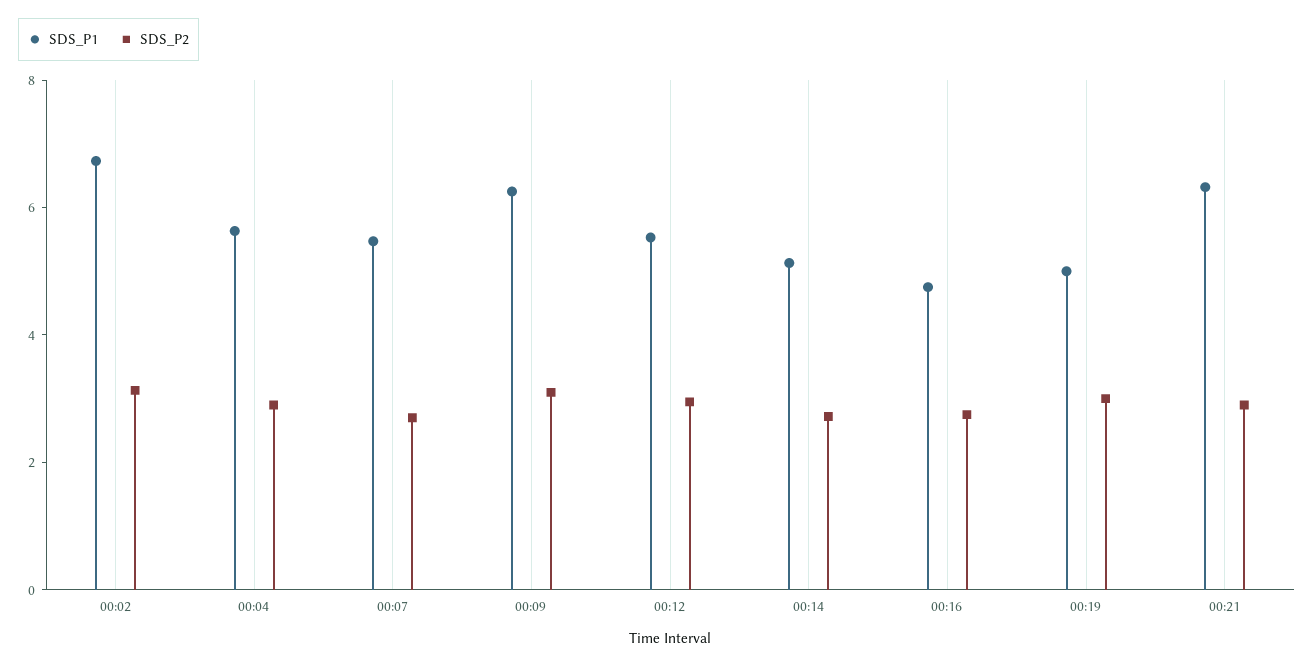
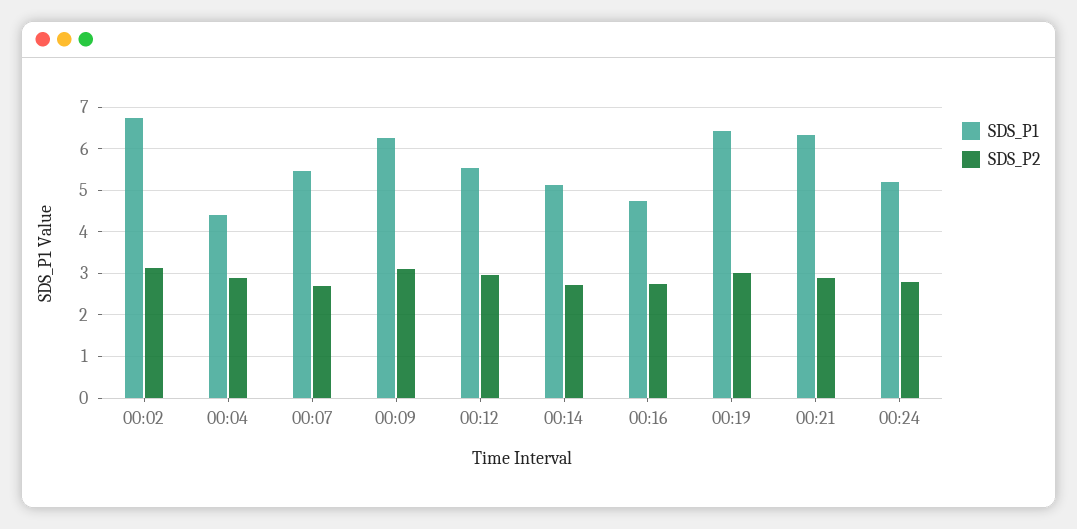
SDS_P1, 00:04: 5.5 -> 4.4
SDS_P1, 00:19: 5 -> 6.4
SDS_P1, 00:24: none -> 5.2
SDS_P2, 00:24: none -> 2.8

